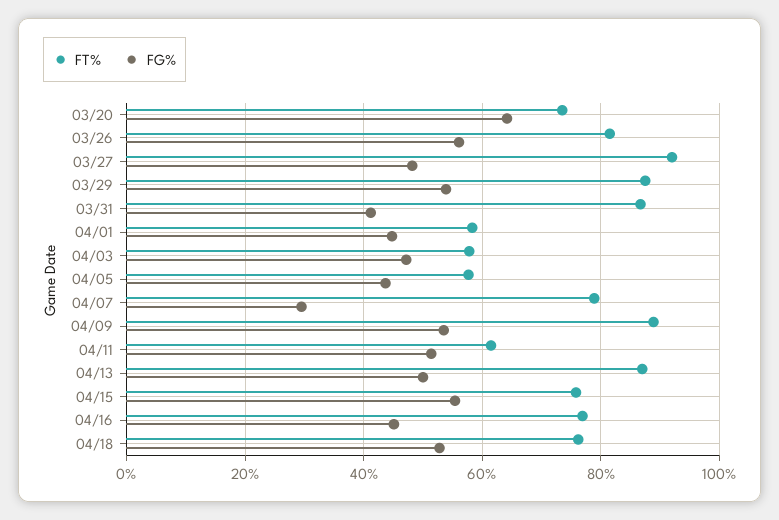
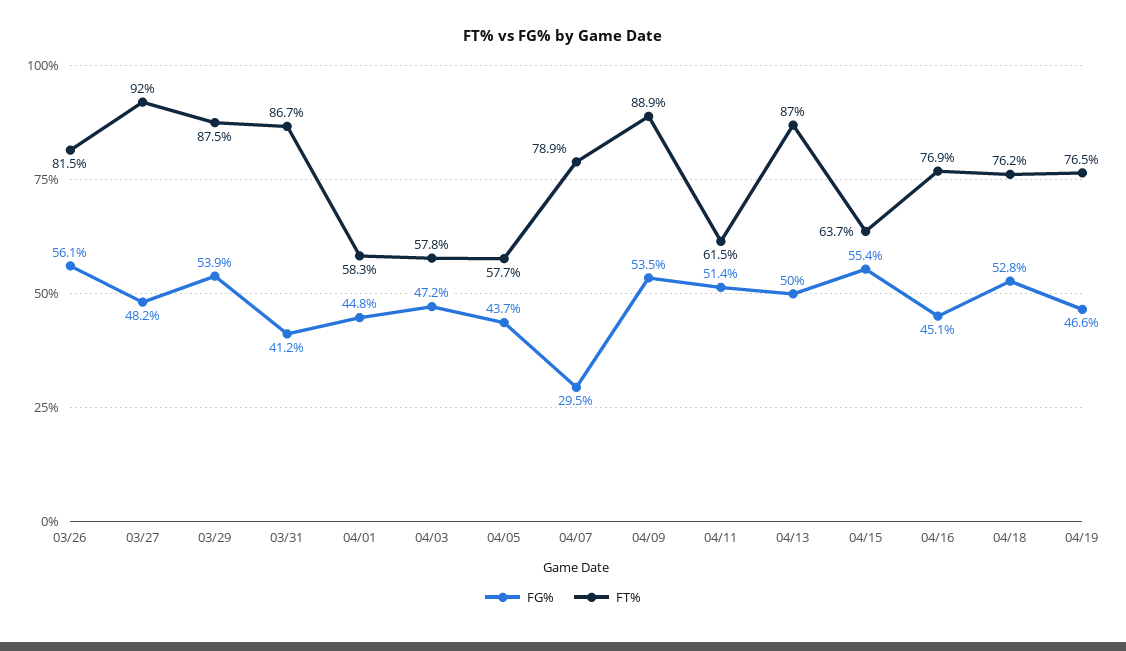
FT%, 03/20: 74 -> none
FG%, 03/20: 64 -> none
FT%, 04/15: 76 -> 63.7
FG%, 04/19: none -> 46.6
FT%, 04/19: none -> 76.5

